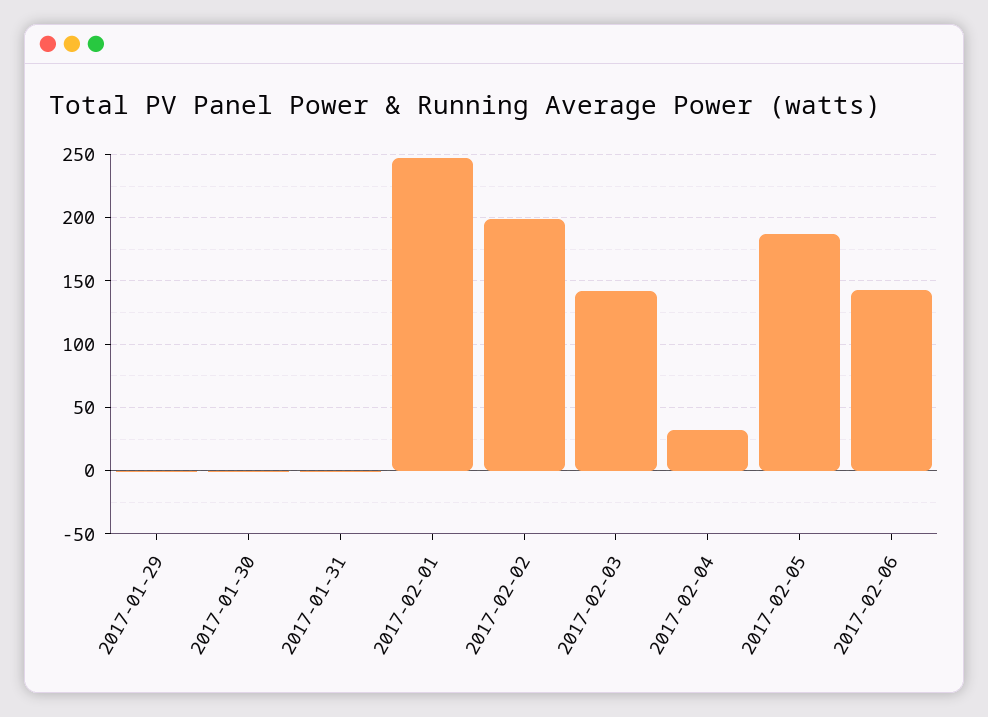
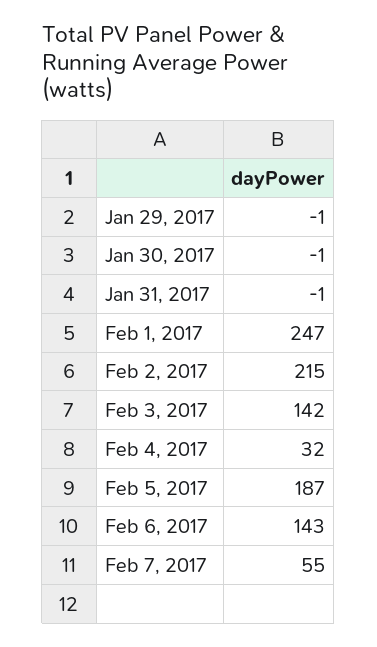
2017-02-02: 200 -> 215
Feb 7, 2017: none -> 55

